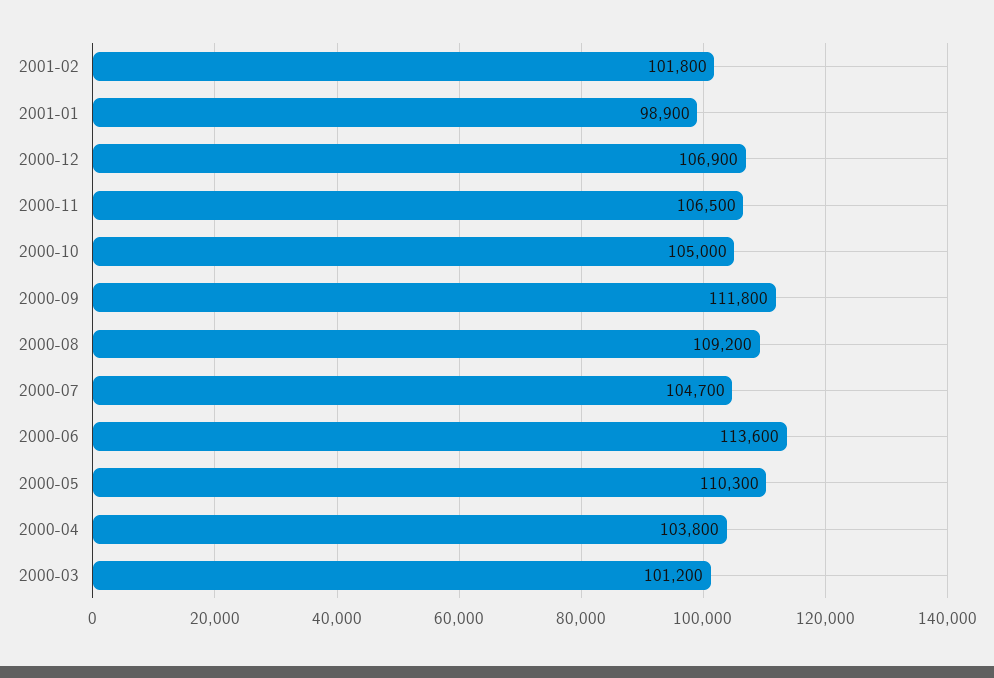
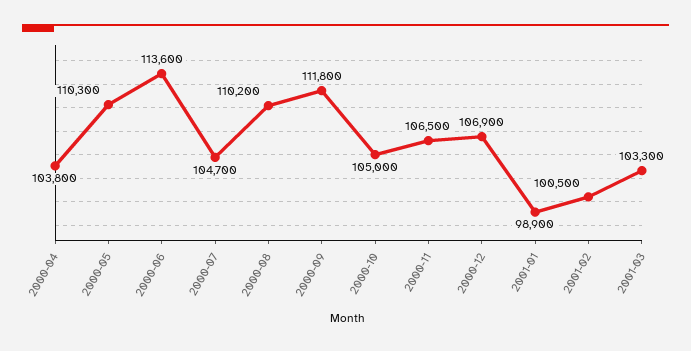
2001-02: 101800 -> 100500
2000-08: 109200 -> 110200
2000-03: 101200 -> none
2001-03: none -> 103300

